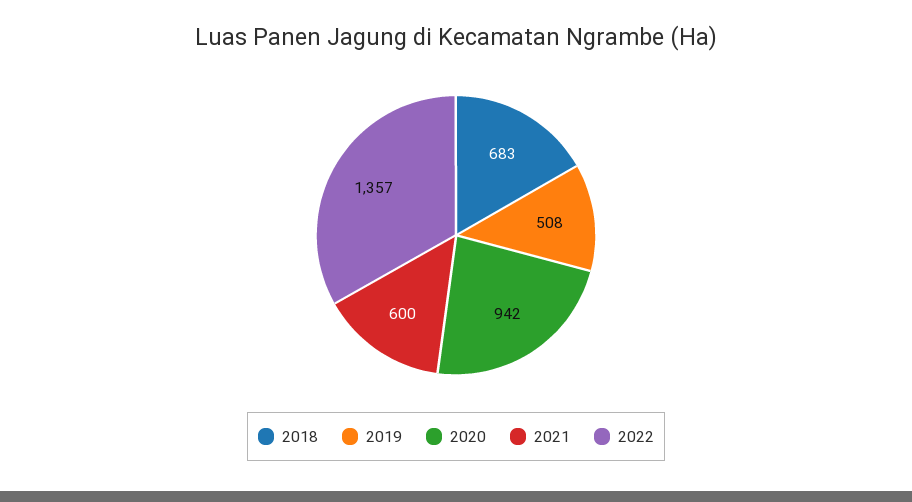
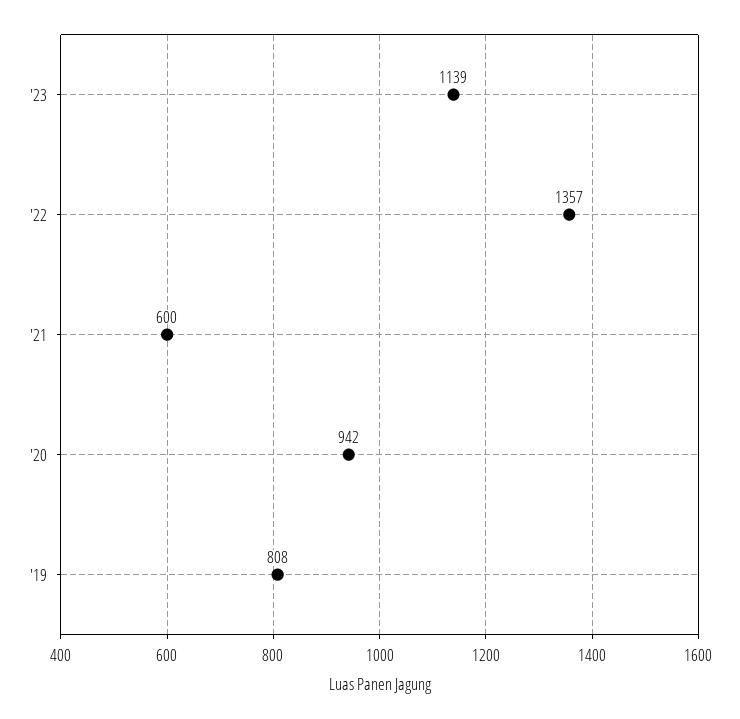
2018: 683 -> none
2019: 508 -> 808
'23: none -> 1139

